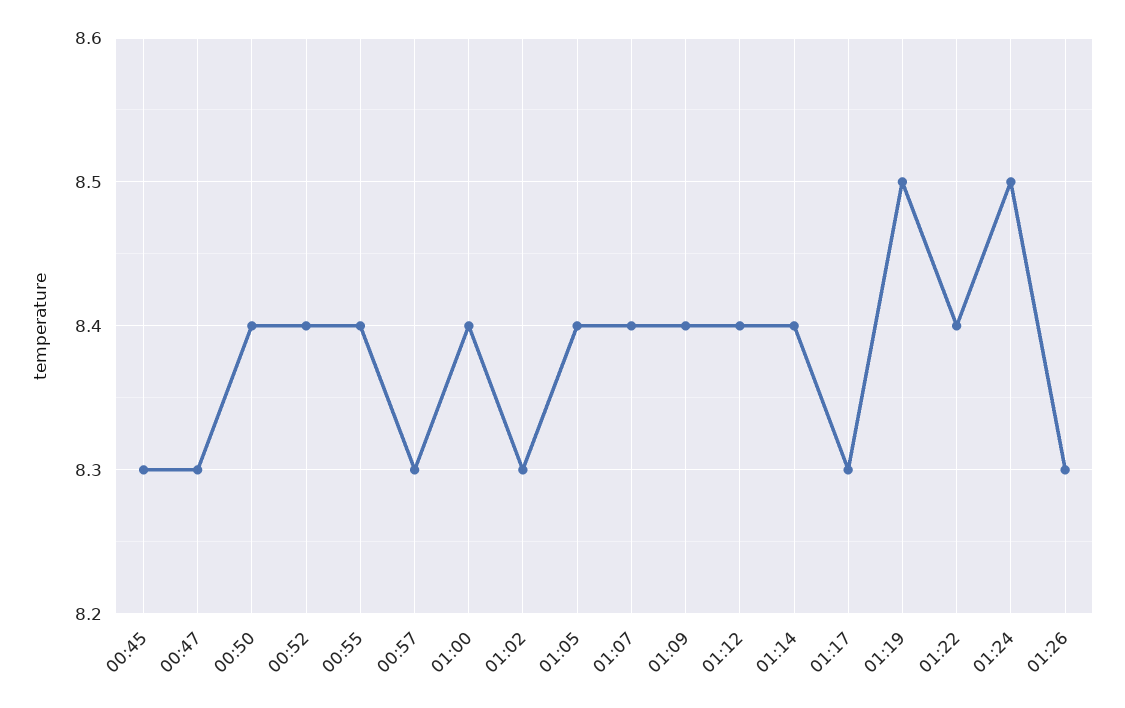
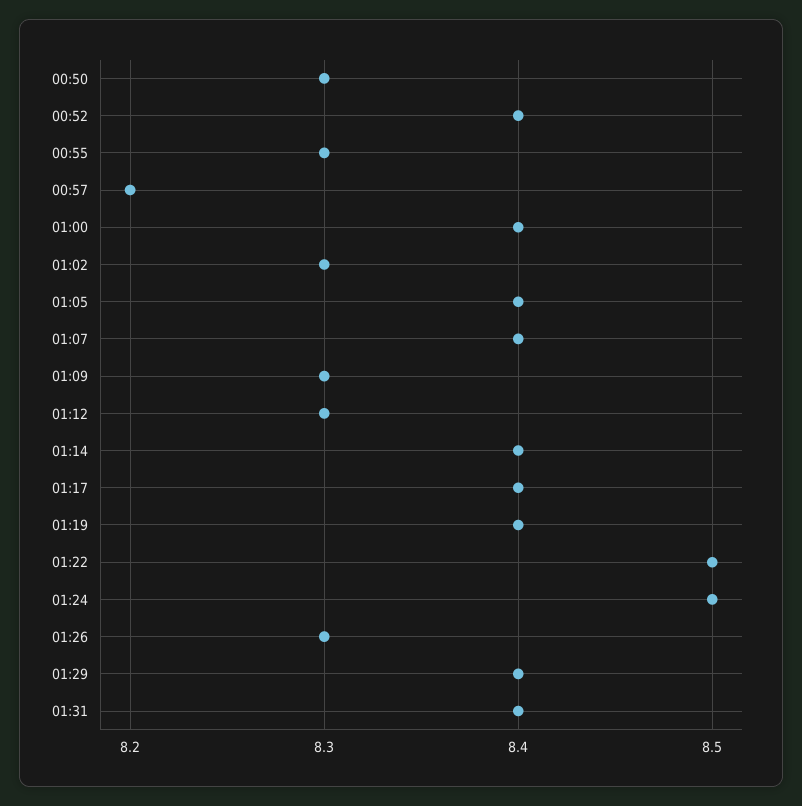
00:45: 8.3 -> none
00:47: 8.3 -> none
00:50: 8.4 -> 8.3
00:55: 8.4 -> 8.3
00:57: 8.3 -> 8.2
01:09: 8.4 -> 8.3
01:12: 8.4 -> 8.3
01:17: 8.3 -> 8.4
01:19: 8.5 -> 8.4
01:22: 8.4 -> 8.5
01:29: none -> 8.4
01:31: none -> 8.4

